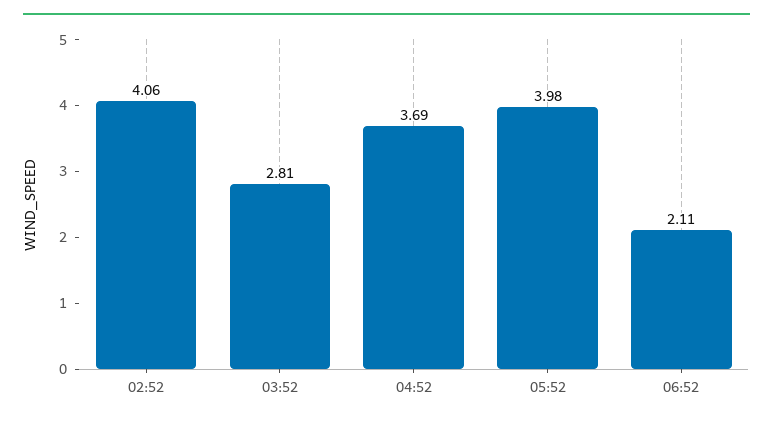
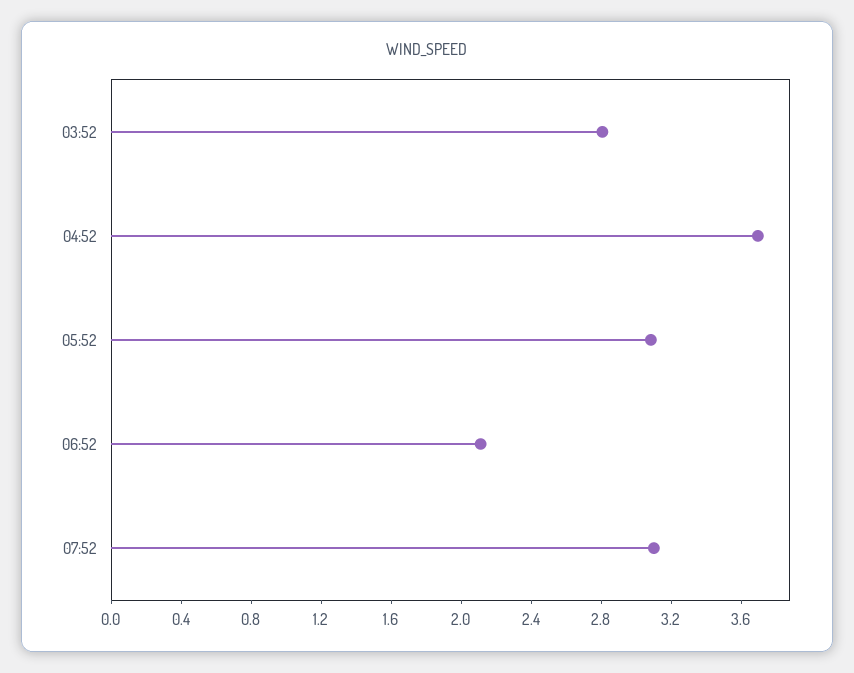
02:52: 4.06 -> none
05:52: 3.98 -> 3.1
07:52: none -> 3.1

